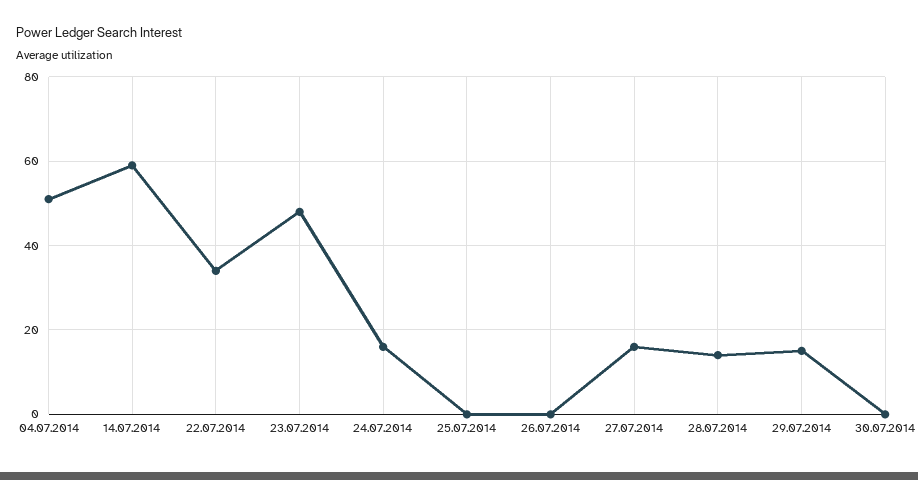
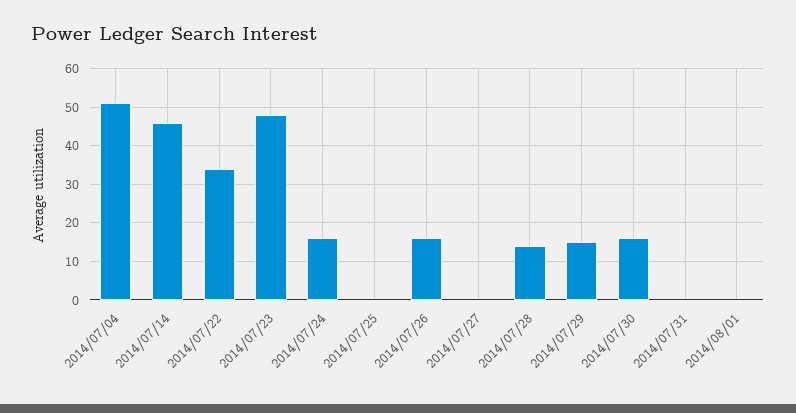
14.07.2014: 60 -> 45
26.07.2014: 0 -> 15
27.07.2014: 15 -> 0
30.07.2014: 0 -> 15
2014/07/31: none -> 0
2014/08/01: none -> 0

